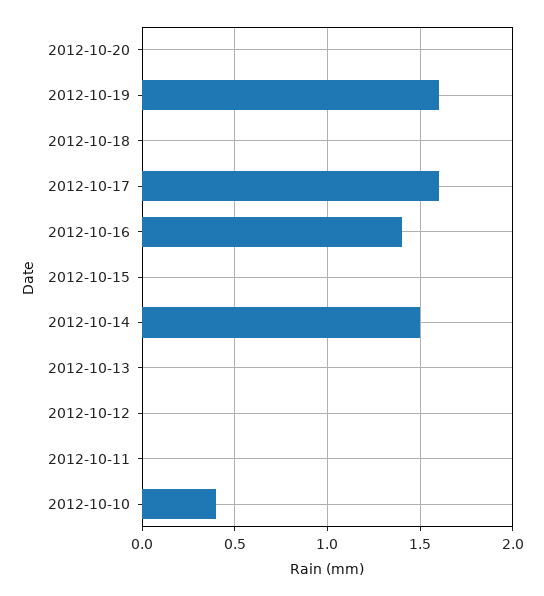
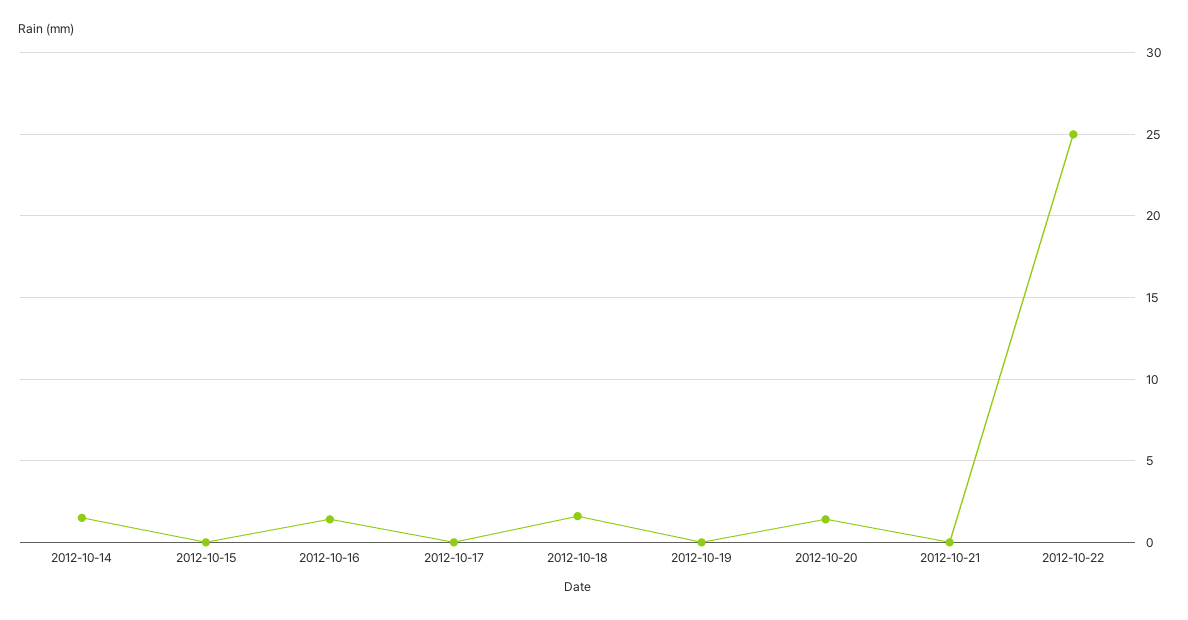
2012-10-20: 0 -> 1.5
2012-10-19: 1.6 -> 0
2012-10-18: 0 -> 1.5
2012-10-17: 1.6 -> 0
2012-10-13: 0 -> none
2012-10-12: 0 -> none
2012-10-11: 0 -> none
2012-10-10: 0.4 -> none
2012-10-21: none -> 0
2012-10-22: none -> 25

